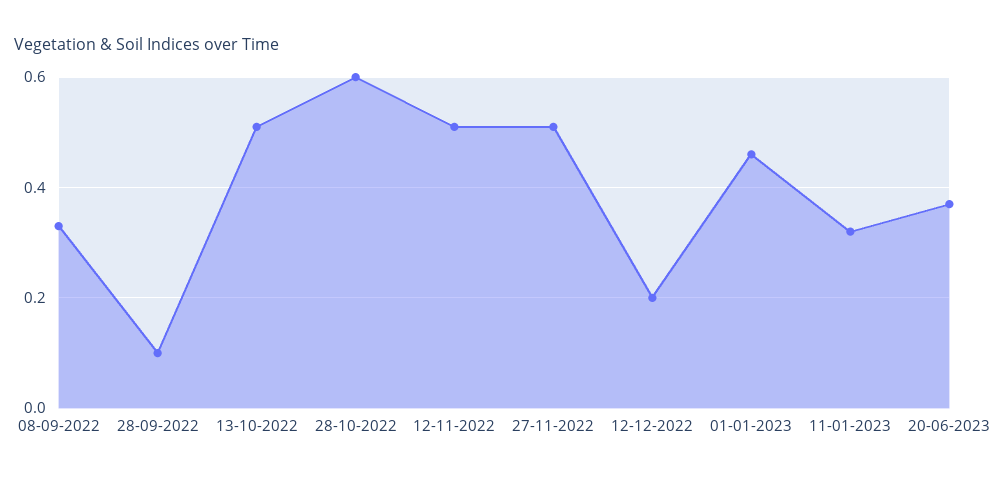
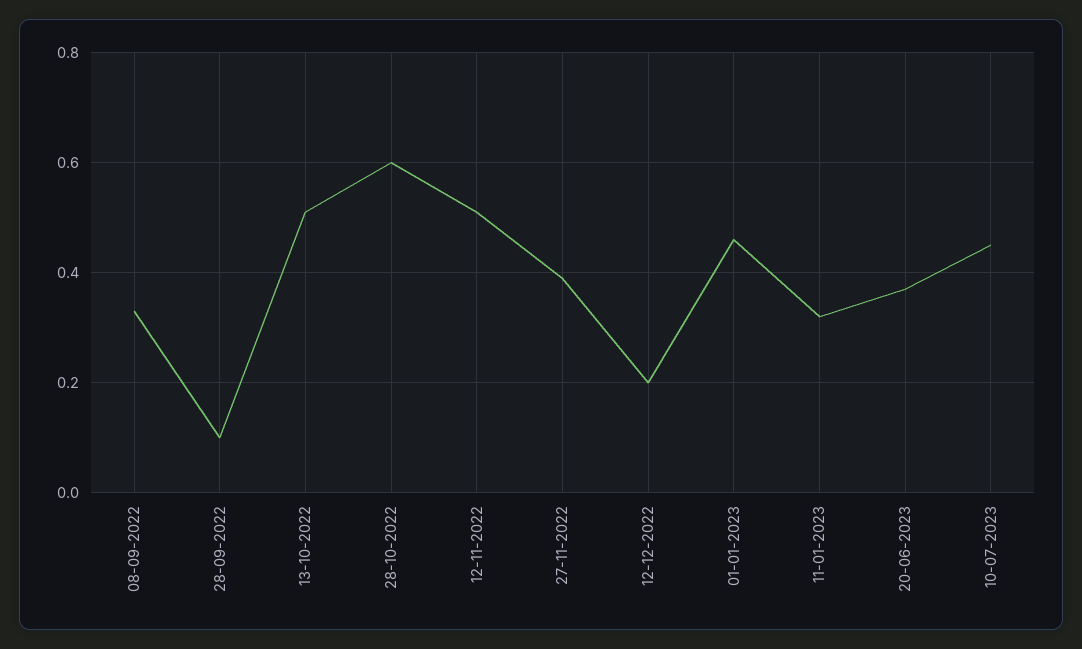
27-11-2022: 0.5 -> 0.4
10-07-2023: none -> 0.45

